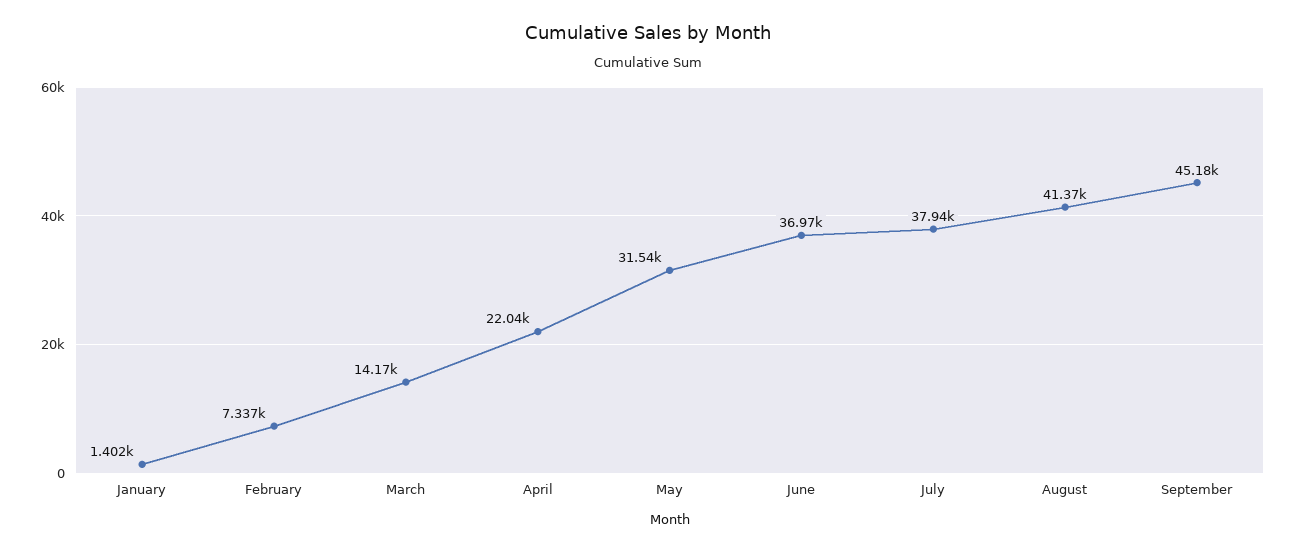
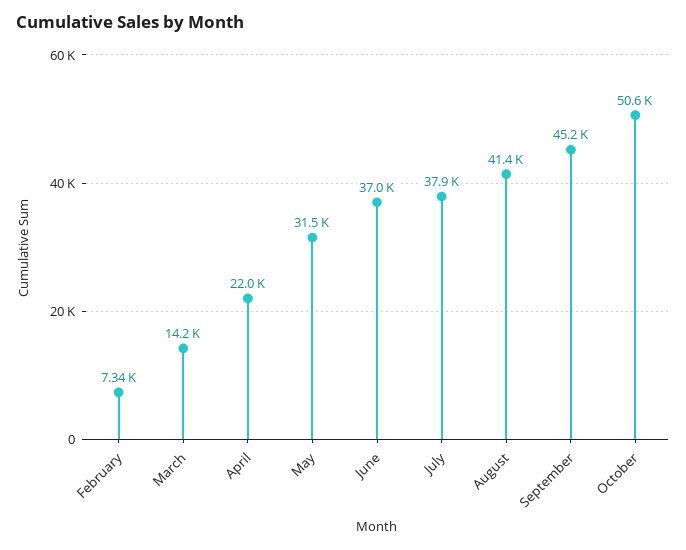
January: 1402 -> none
October: none -> 50600

